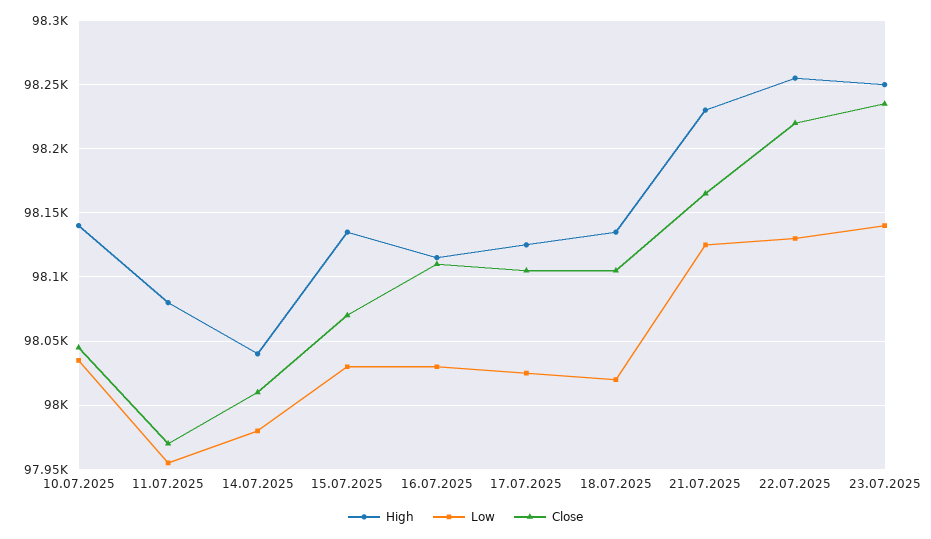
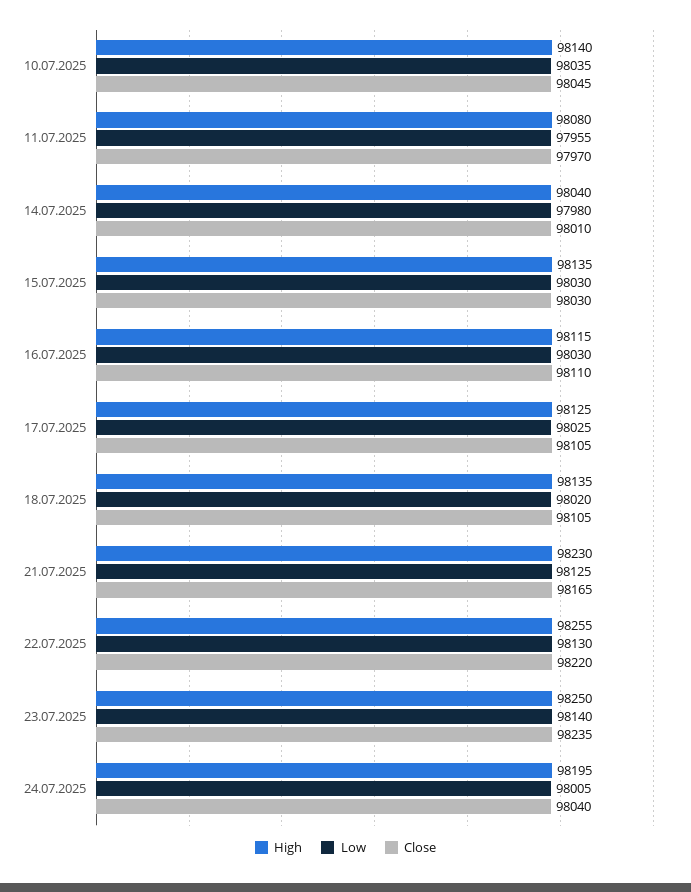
Close, 15.07.2025: 98070 -> 98030
High, 24.07.2025: none -> 98195
Low, 24.07.2025: none -> 98005
Close, 24.07.2025: none -> 98040

